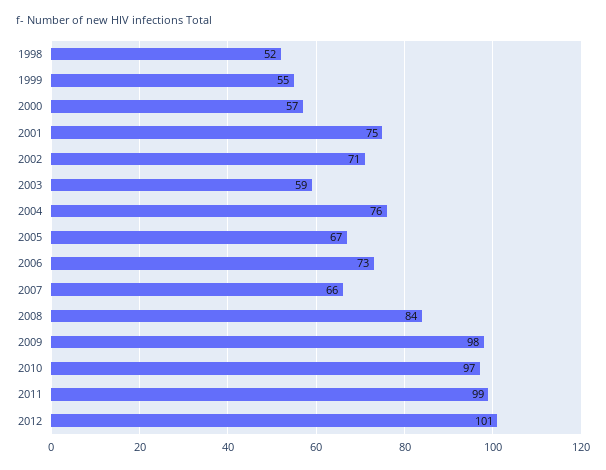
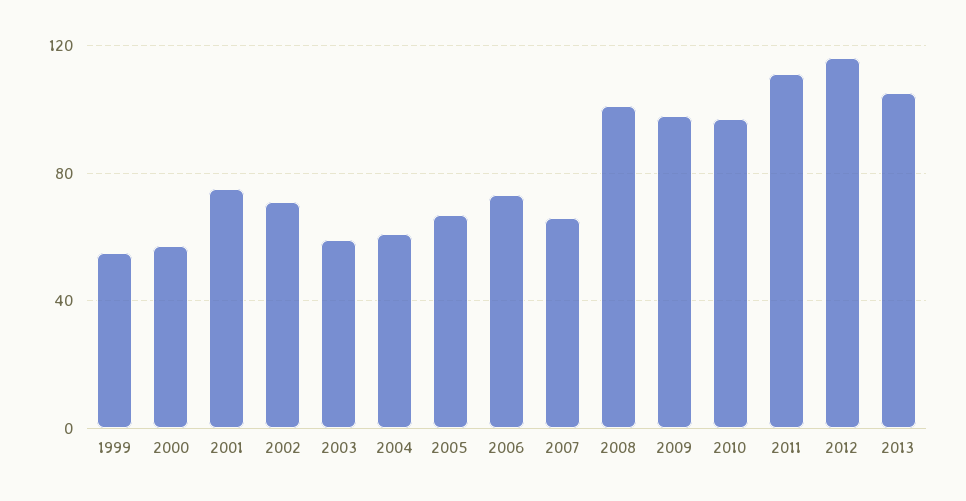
1998: 52 -> none
2004: 76 -> 60
2008: 84 -> 100
2011: 99 -> 110
2012: 101 -> 115
2013: none -> 105

